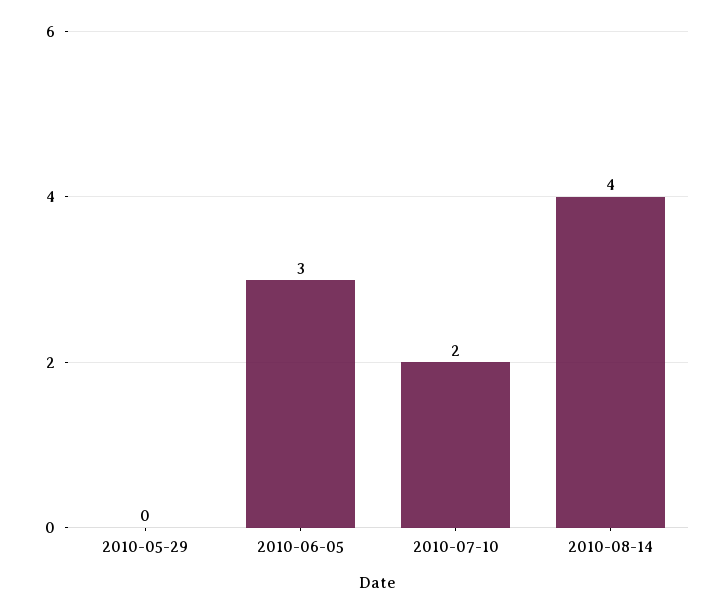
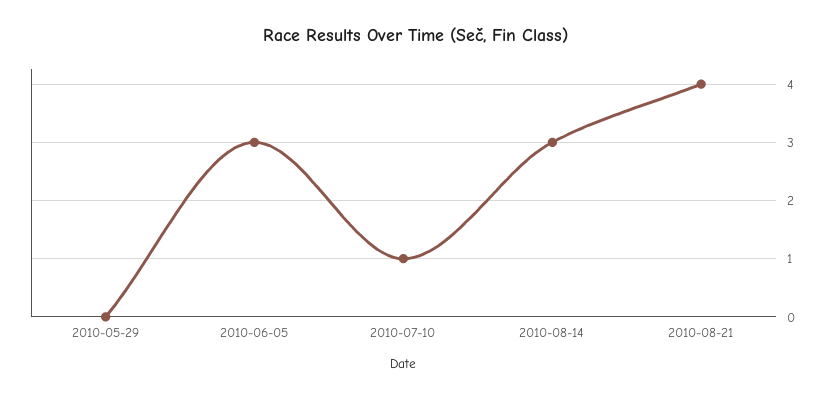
2010-07-10: 2 -> 1
2010-08-14: 4 -> 3
2010-08-21: none -> 4

